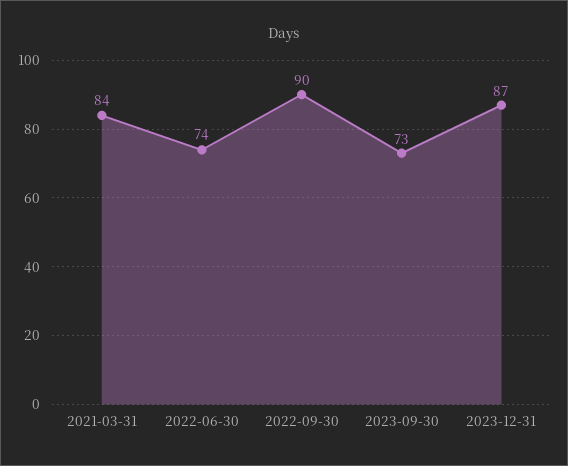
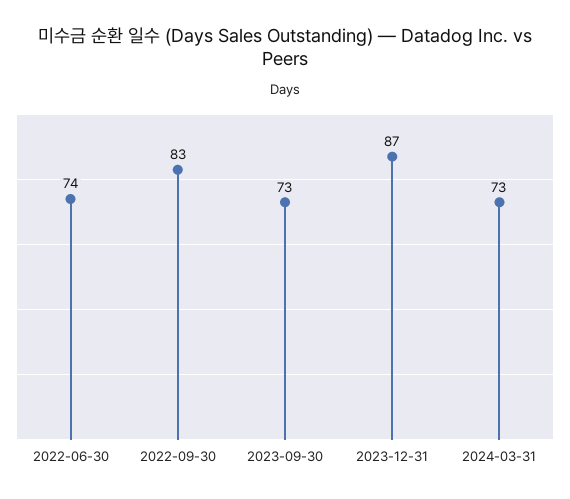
2021-03-31: 84 -> none
2022-09-30: 90 -> 83
2024-03-31: none -> 73

